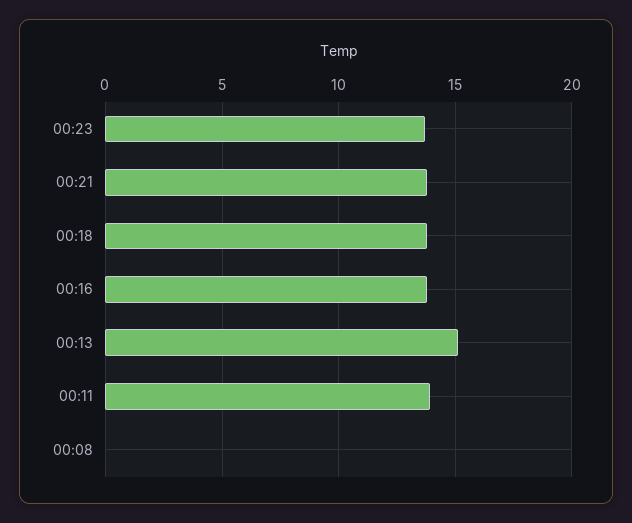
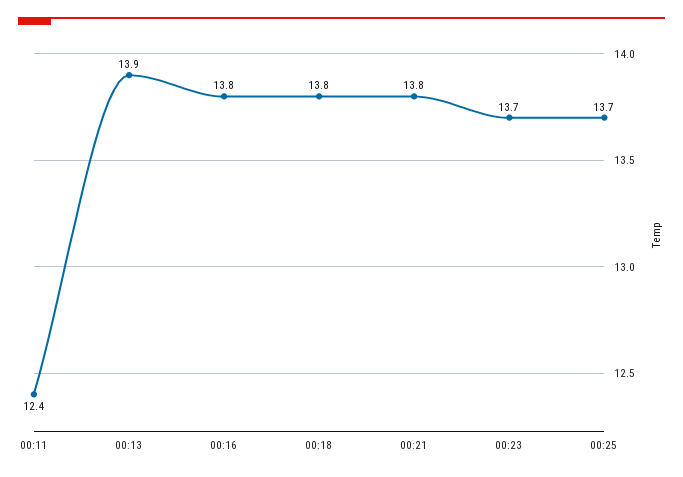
00:13: 15 -> 13.9
00:11: 14 -> 12.4
00:08: 0 -> none
00:25: none -> 13.7

